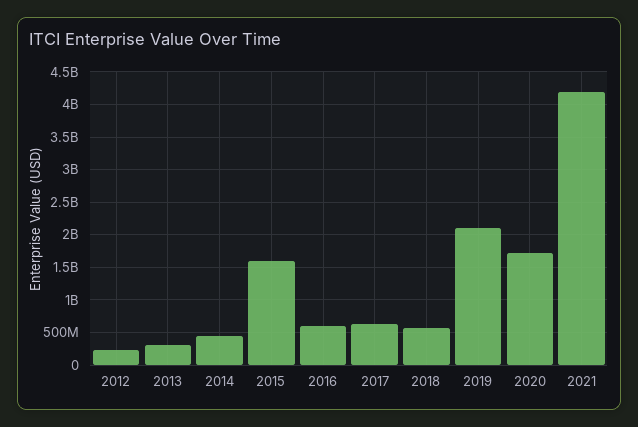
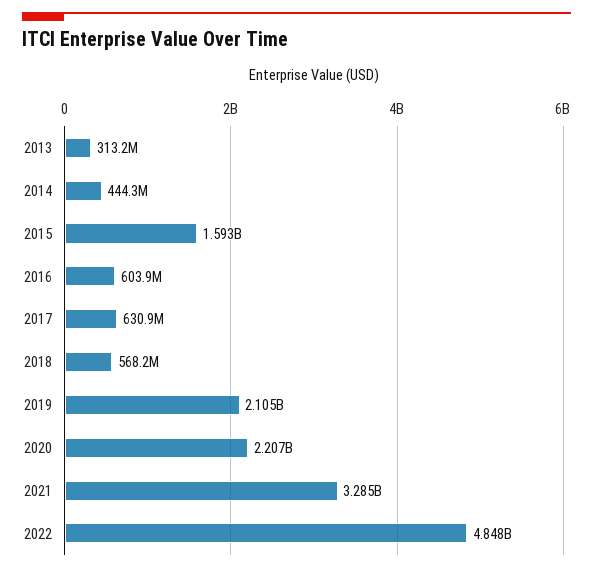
2012: 200000000 -> none
2020: 1700000000 -> 2207000000
2021: 4200000000 -> 3285000000
2022: none -> 4848000000

